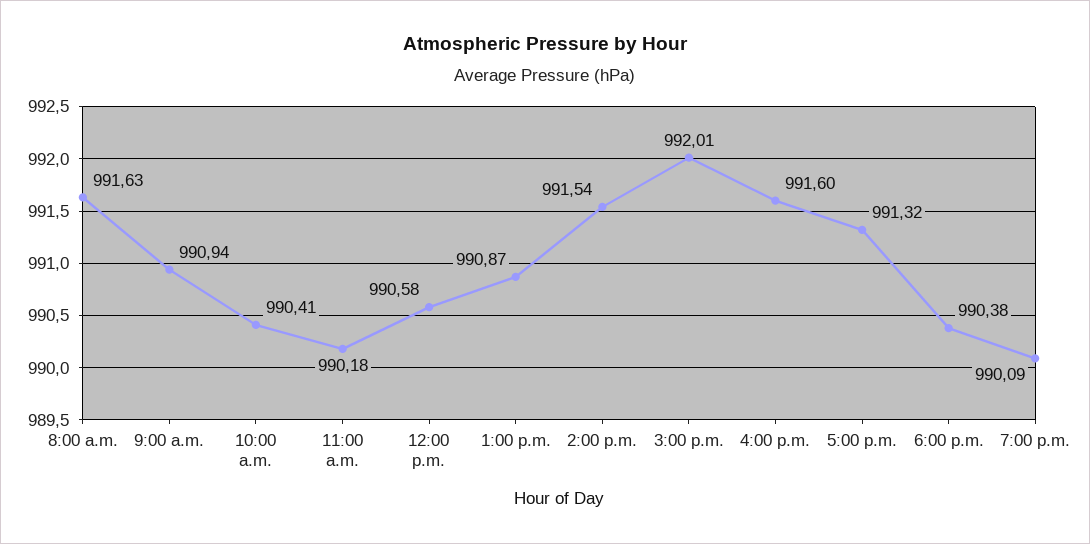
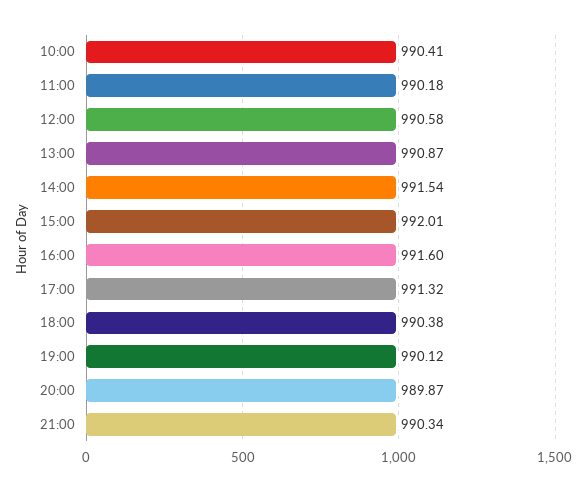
8:00 a.m.: 991.63 -> none
9:00 a.m.: 990.94 -> none
7:00 p.m.: 990.09 -> 990.12
20:00: none -> 989.87
21:00: none -> 990.34

